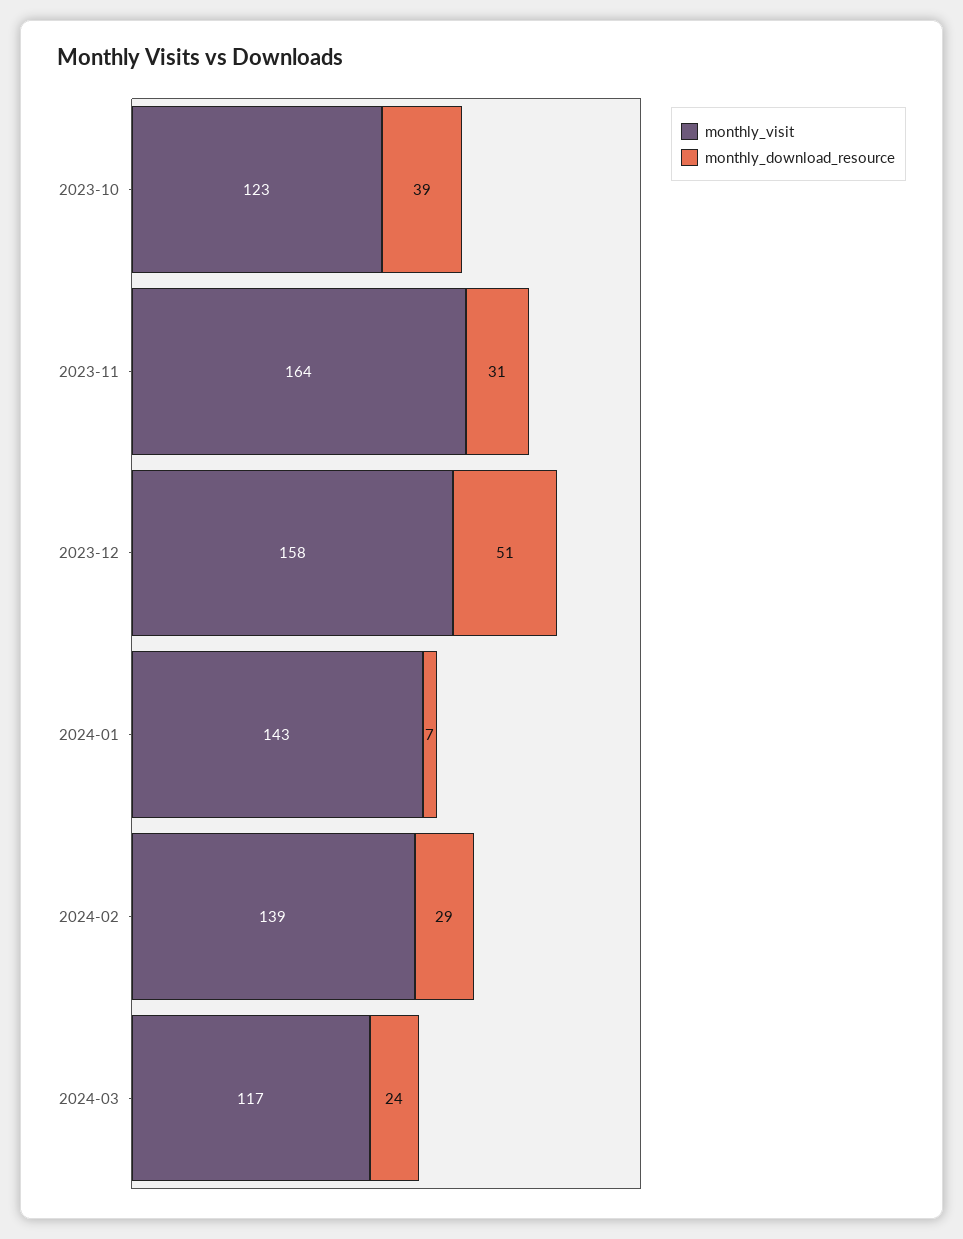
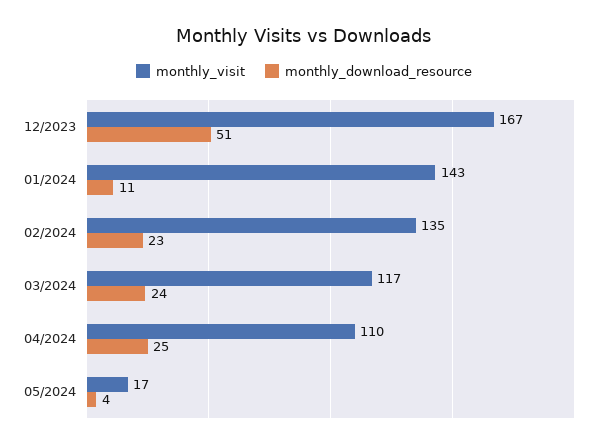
monthly_visit, 2023-10: 123 -> none
monthly_download_resource, 2023-10: 39 -> none
monthly_visit, 2023-11: 164 -> none
monthly_download_resource, 2023-11: 31 -> none
monthly_visit, 2023-12: 158 -> 167
monthly_download_resource, 2024-01: 7 -> 11
monthly_visit, 2024-02: 139 -> 135
monthly_download_resource, 2024-02: 29 -> 23
monthly_visit, 04/2024: none -> 110
monthly_download_resource, 04/2024: none -> 25
monthly_visit, 05/2024: none -> 17
monthly_download_resource, 05/2024: none -> 4

